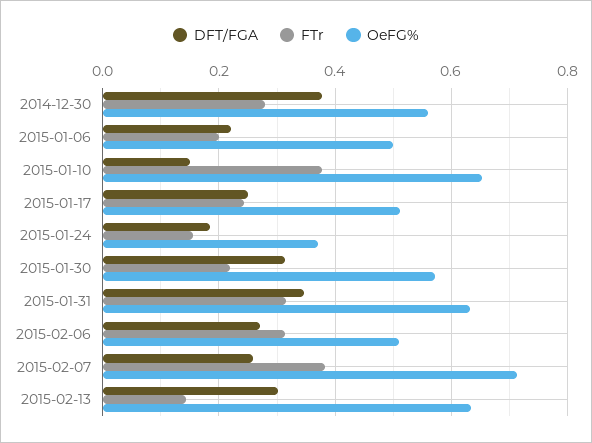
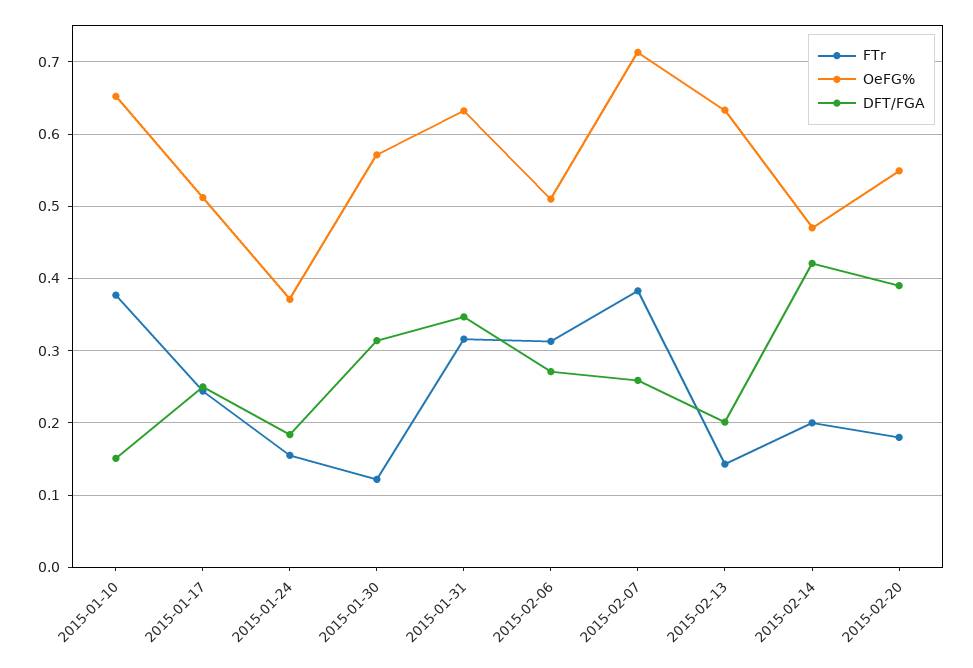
DFT/FGA, 2014-12-30: 0.38 -> none
FTr, 2014-12-30: 0.28 -> none
OeFG%, 2014-12-30: 0.56 -> none
DFT/FGA, 2015-01-06: 0.22 -> none
FTr, 2015-01-06: 0.2 -> none
OeFG%, 2015-01-06: 0.5 -> none
FTr, 2015-01-30: 0.22 -> 0.12
DFT/FGA, 2015-02-13: 0.3 -> 0.2
FTr, 2015-02-14: none -> 0.2
OeFG%, 2015-02-14: none -> 0.47
DFT/FGA, 2015-02-14: none -> 0.42
FTr, 2015-02-20: none -> 0.18
OeFG%, 2015-02-20: none -> 0.55
DFT/FGA, 2015-02-20: none -> 0.39

